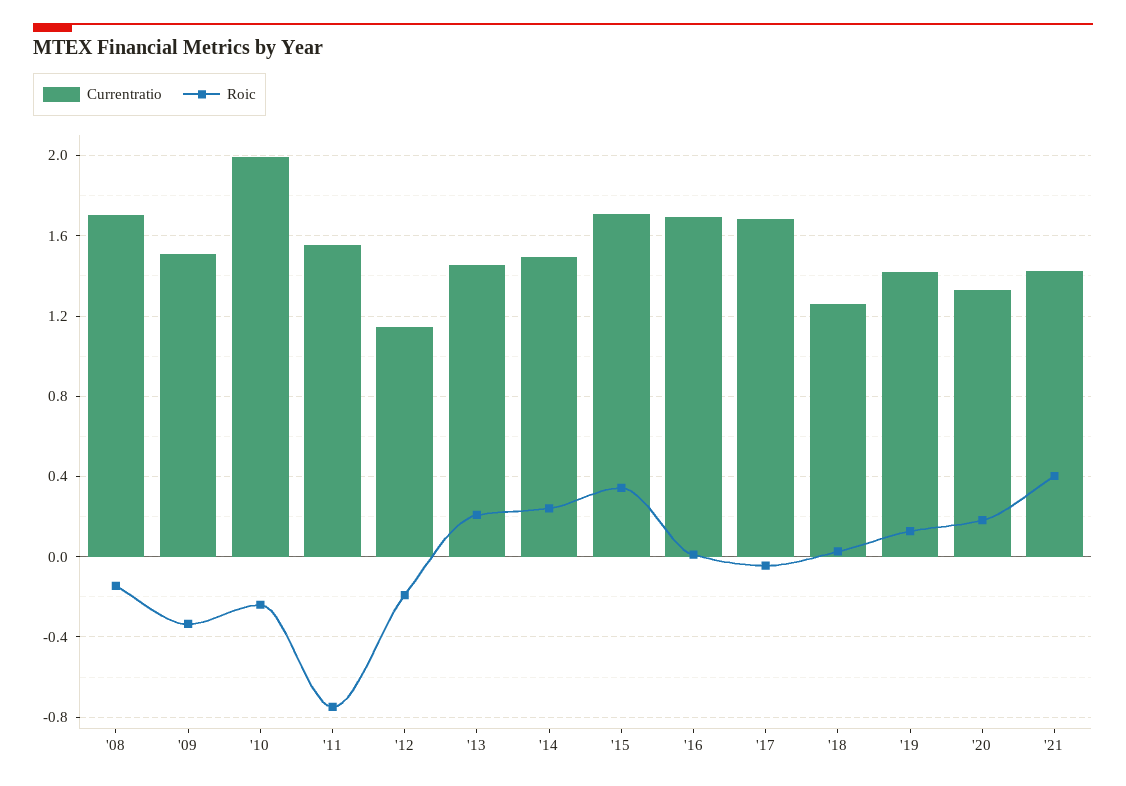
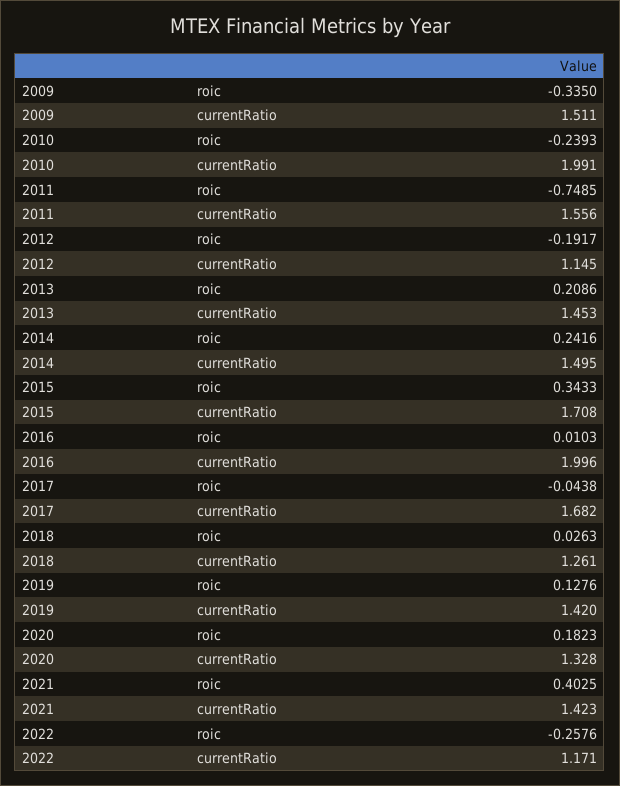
Currentratio, '08: 1.7 -> none
Roic, '08: -0.15 -> none
Currentratio, '16: 1.7 -> 1.996
Roic, 2022: none -> -0.2576
Currentratio, 2022: none -> 1.171

